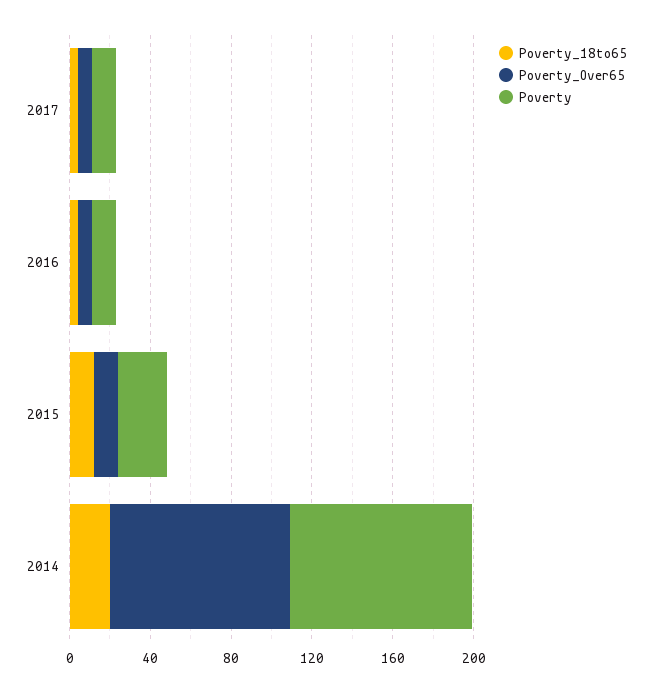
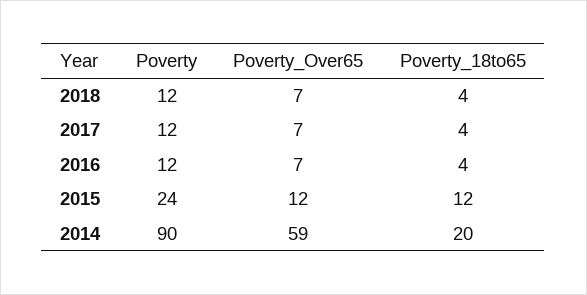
Poverty_Over65, 2014: 90 -> 59
Poverty, 2018: none -> 12
Poverty_Over65, 2018: none -> 7
Poverty_18to65, 2018: none -> 4

